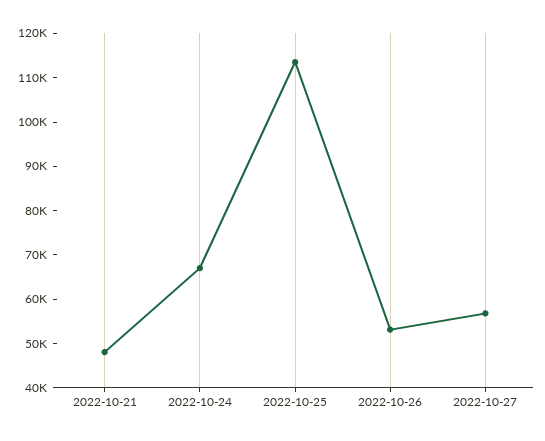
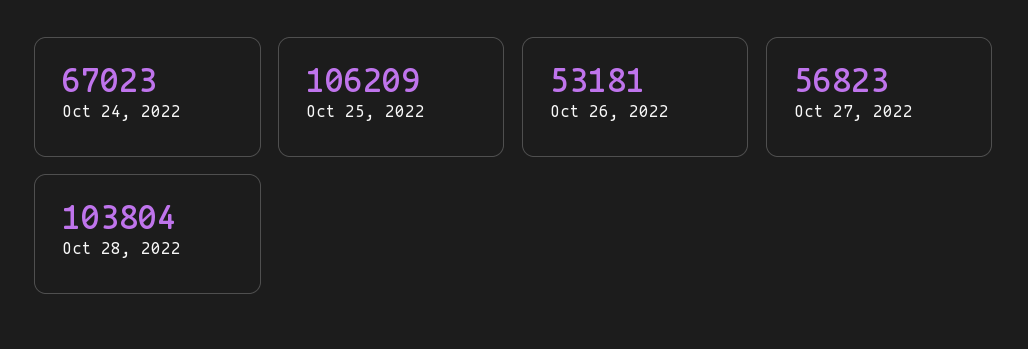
2022-10-21: 48000 -> none
2022-10-25: 114000 -> 106209
Oct 28, 2022: none -> 103804

